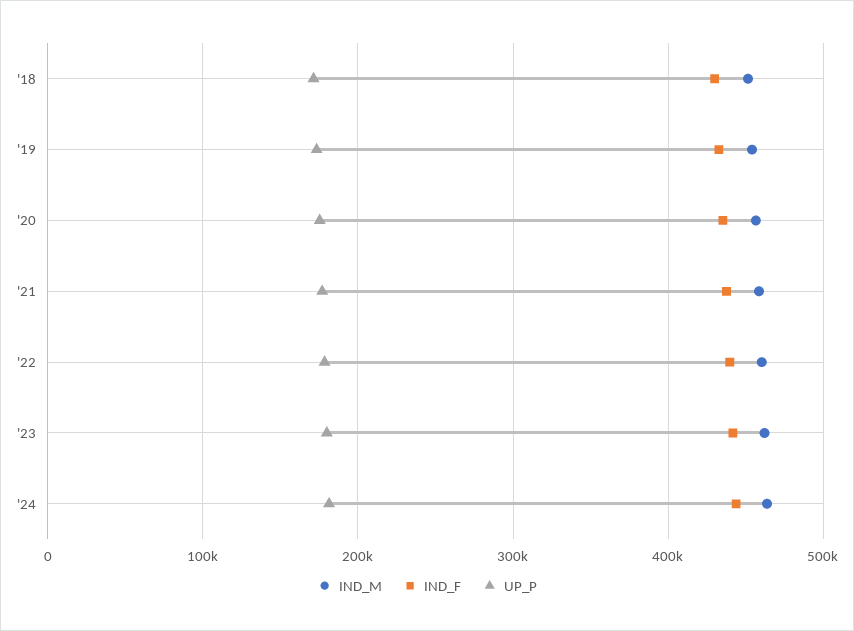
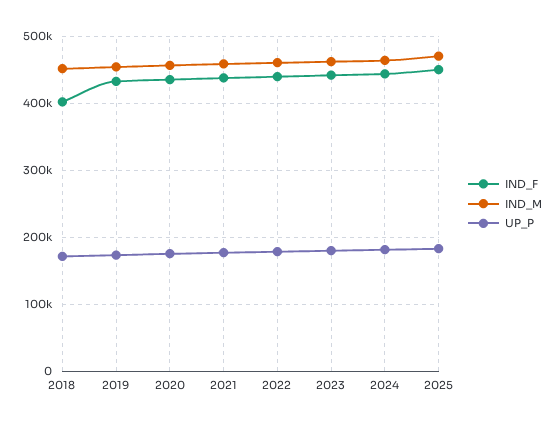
IND_F, '18: 430000 -> 400000
IND_F, 2025: none -> 450000
IND_M, 2025: none -> 470000
UP_P, 2025: none -> 180000

